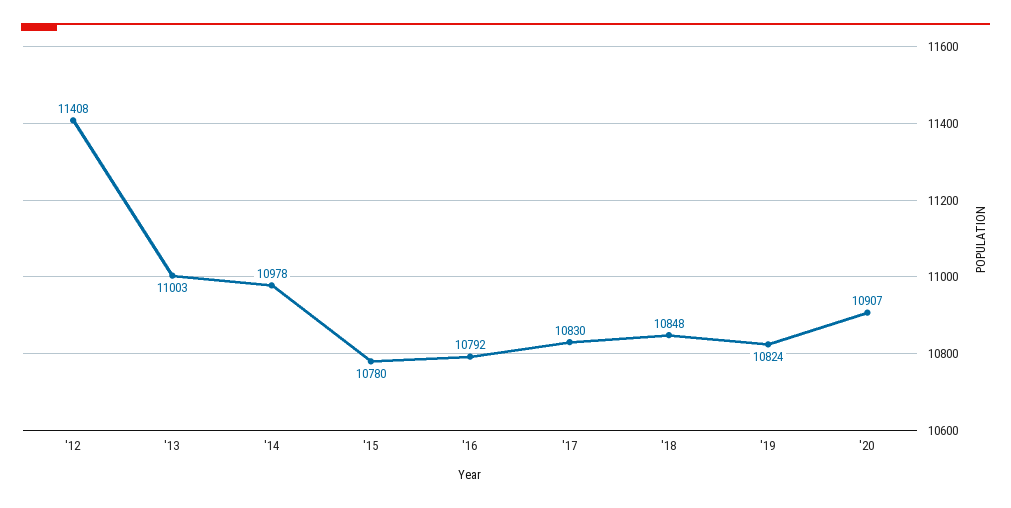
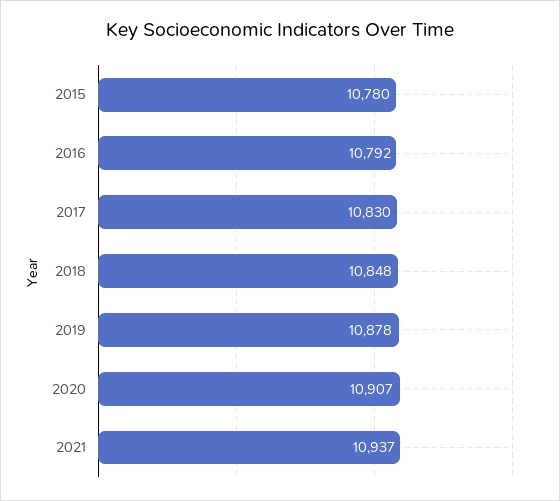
'12: 11408 -> none
'13: 11003 -> none
'14: 10978 -> none
'19: 10824 -> 10878
2021: none -> 10937

